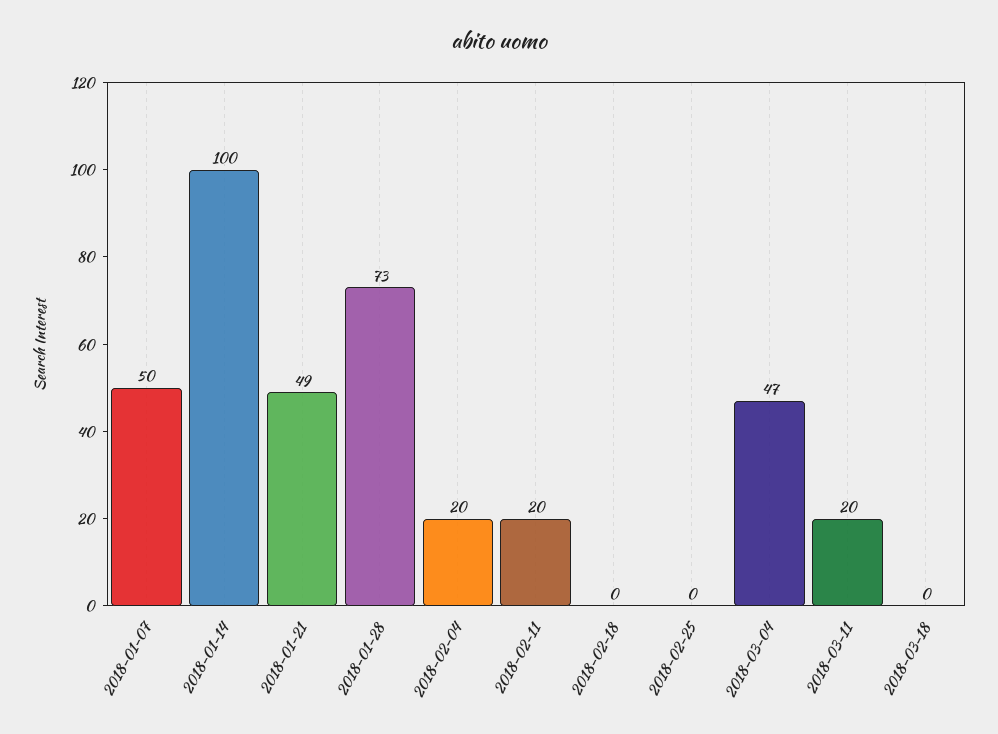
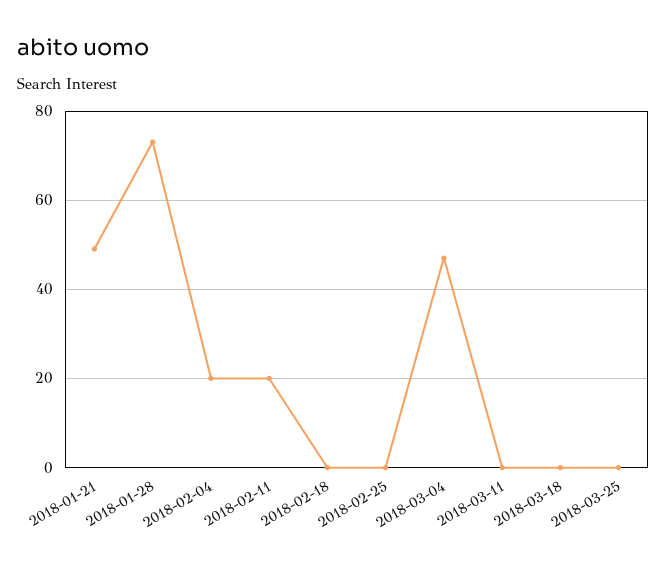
2018-01-07: 50 -> none
2018-01-14: 100 -> none
2018-03-11: 20 -> 0
2018-03-25: none -> 0

